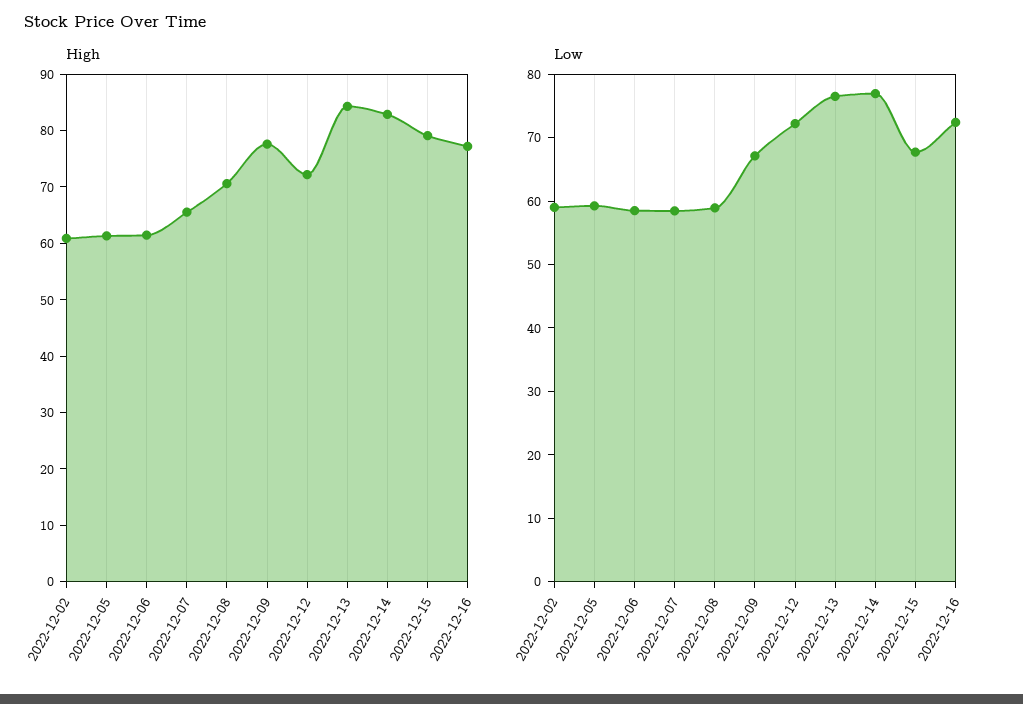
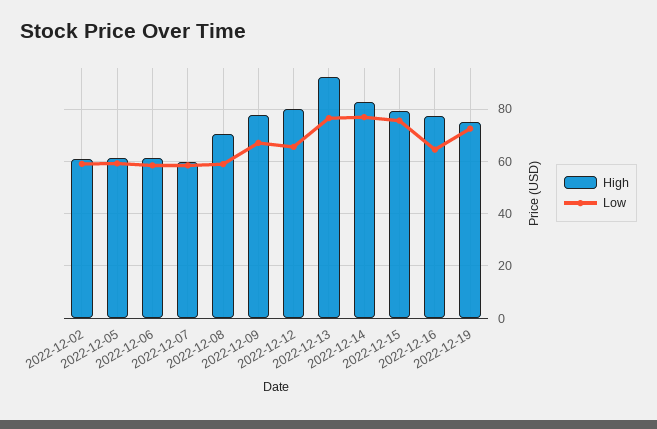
High, 2022-12-07: 66 -> 60
High, 2022-12-12: 72 -> 80
High, 2022-12-13: 84 -> 92.5
Low, 2022-12-12: 72 -> 65
Low, 2022-12-15: 68 -> 75
Low, 2022-12-16: 72 -> 65
High, 2022-12-19: none -> 75
Low, 2022-12-19: none -> 72.5

